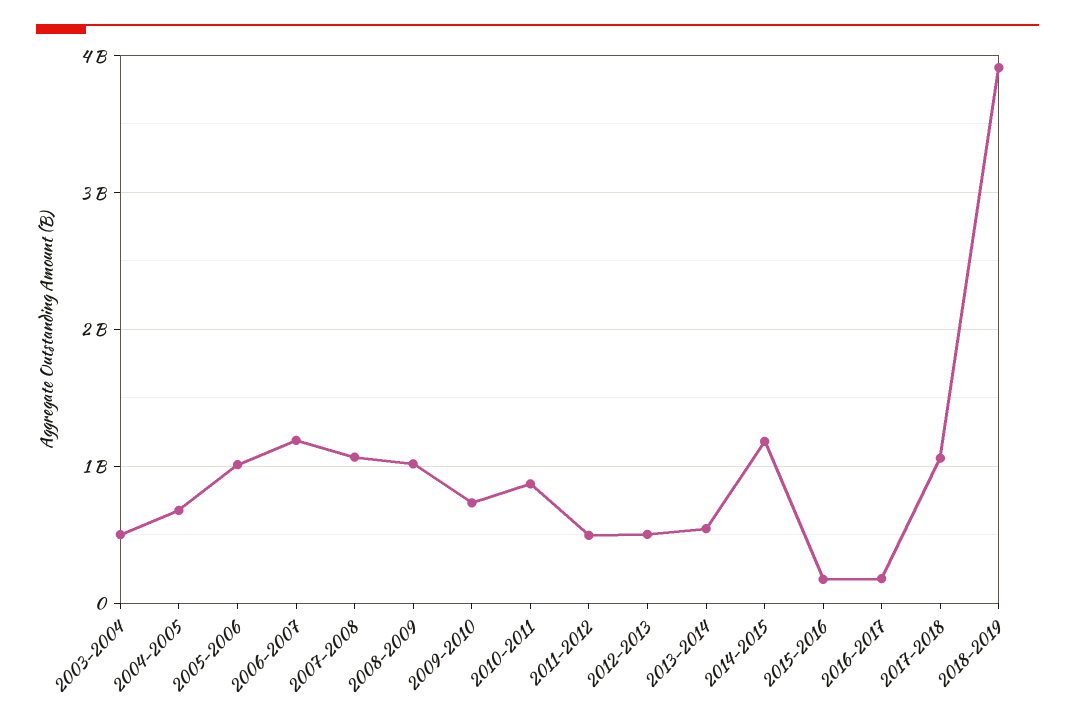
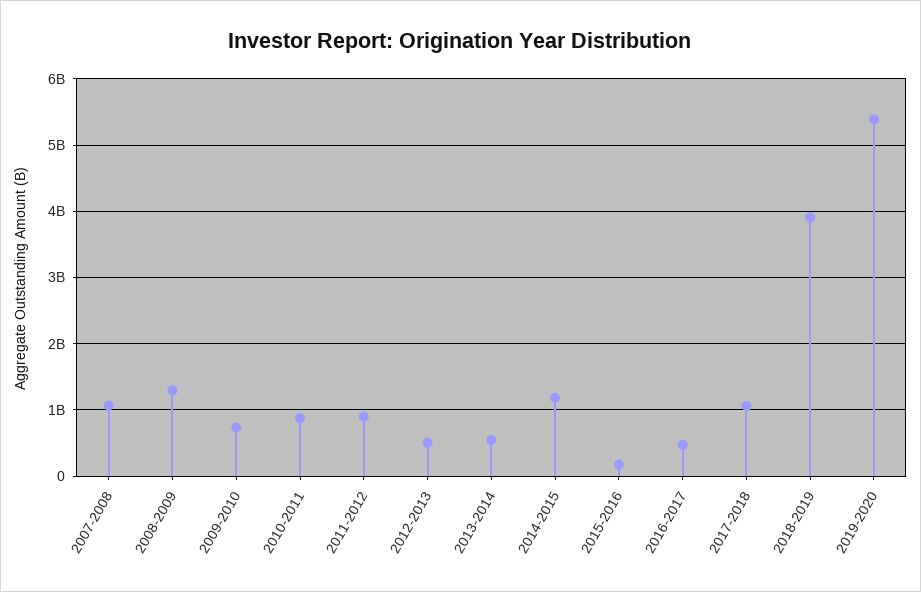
2003-2004: 500000000 -> none
2004-2005: 700000000 -> none
2005-2006: 1000000000 -> none
2006-2007: 1200000000 -> none
2008-2009: 1000000000 -> 1300000000
2011-2012: 500000000 -> 900000000
2016-2017: 200000000 -> 500000000
2019-2020: none -> 5400000000

